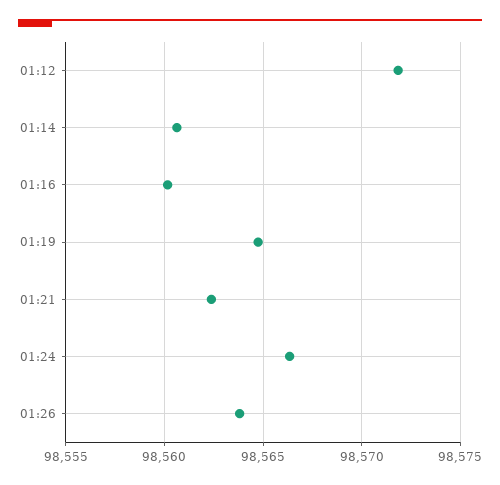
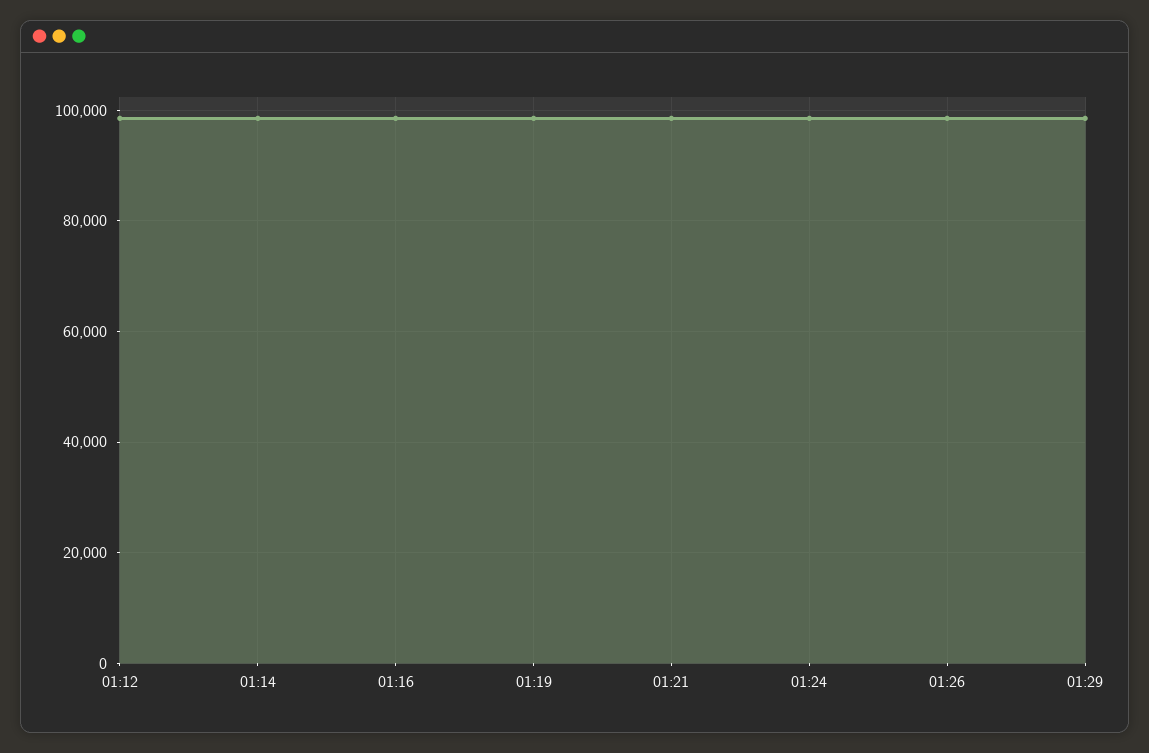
01:29: none -> 98000

